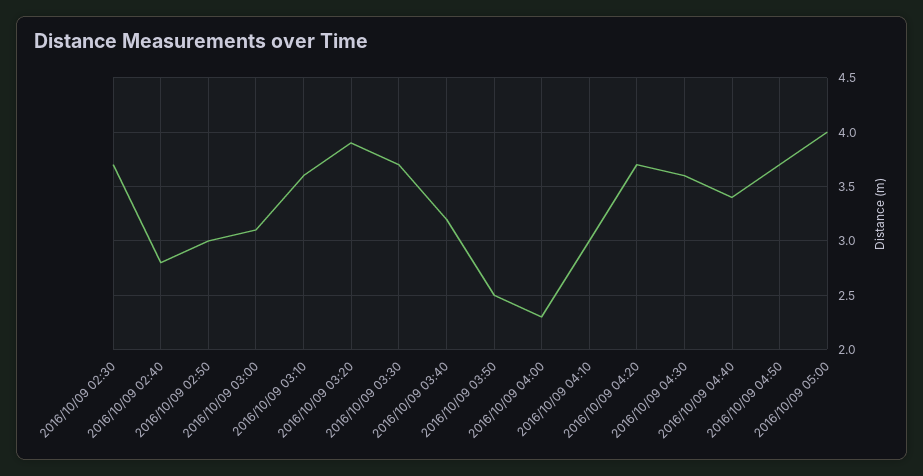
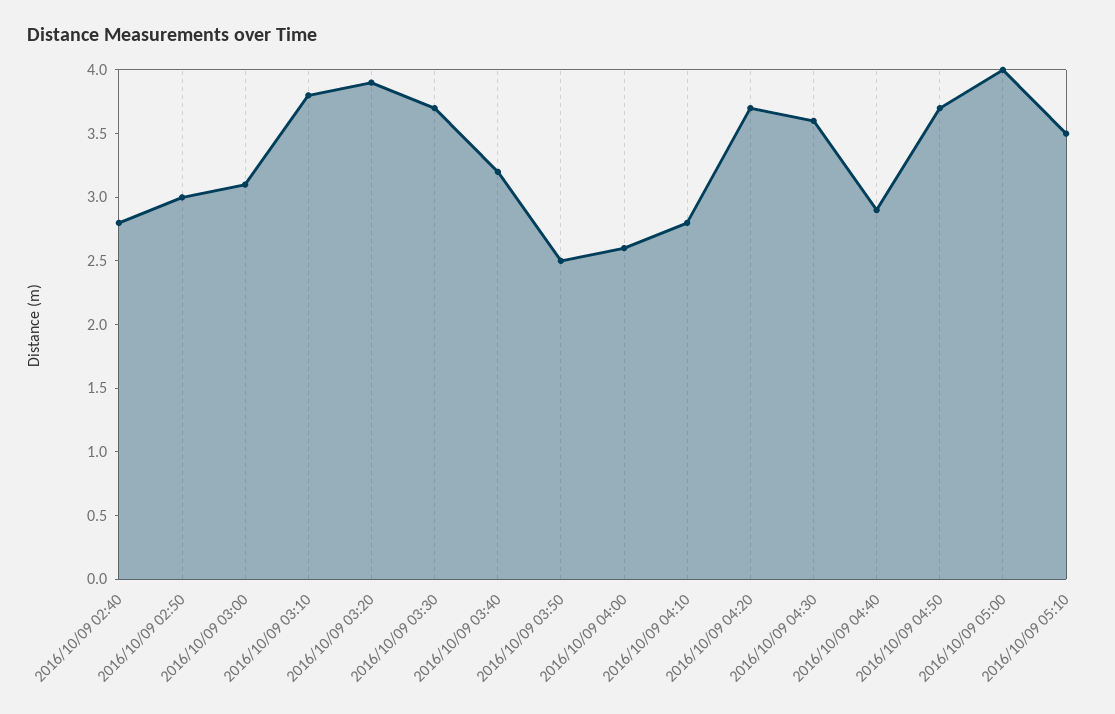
2016/10/09 02:30: 3.7 -> none
2016/10/09 03:10: 3.6 -> 3.8
2016/10/09 04:00: 2.3 -> 2.6
2016/10/09 04:10: 3 -> 2.8
2016/10/09 04:40: 3.4 -> 2.9
2016/10/09 05:10: none -> 3.5

